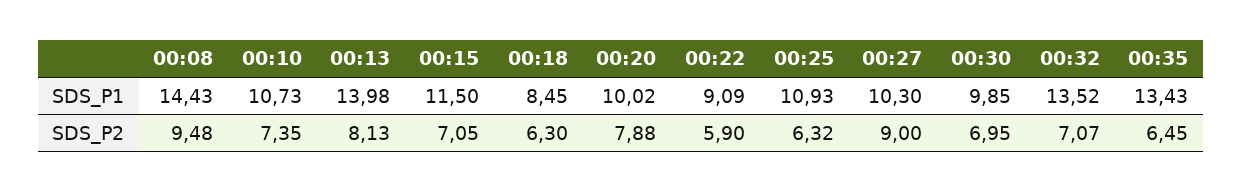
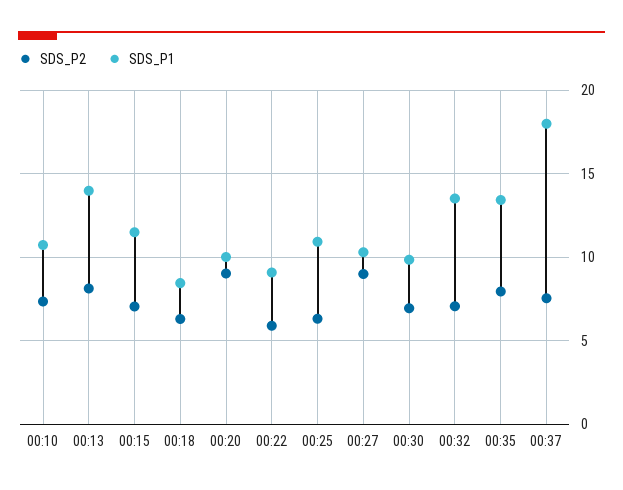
SDS_P1, 00:08: 14.43 -> none
SDS_P2, 00:08: 9.48 -> none
SDS_P2, 00:20: 7.88 -> 9
SDS_P2, 00:35: 6.45 -> 8
SDS_P2, 00:37: none -> 7.5
SDS_P1, 00:37: none -> 18

